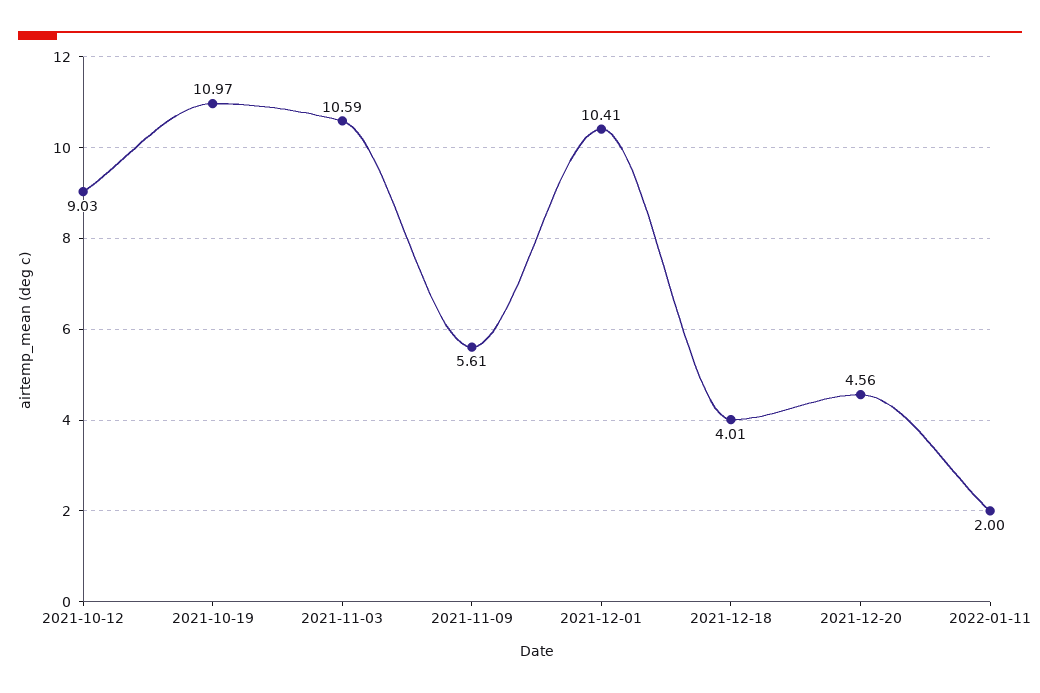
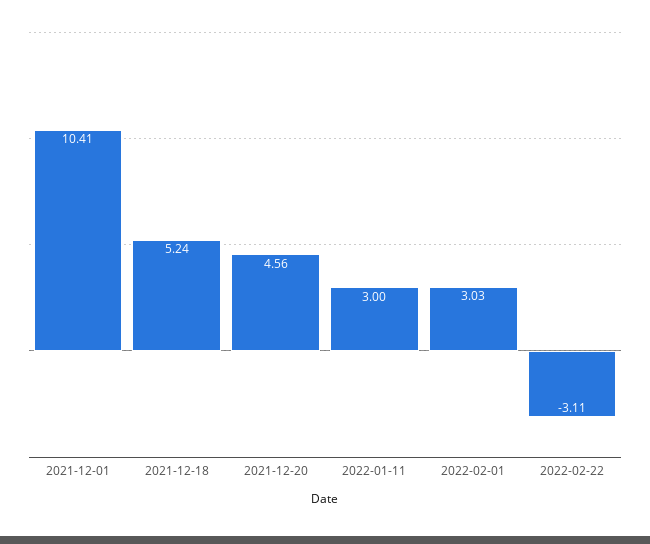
2021-10-12: 9.03 -> none
2021-10-19: 10.97 -> none
2021-11-03: 10.59 -> none
2021-11-09: 5.61 -> none
2021-12-18: 4.01 -> 5.24
2022-01-11: 2 -> 3
2022-02-01: none -> 3.03
2022-02-22: none -> -3.11

